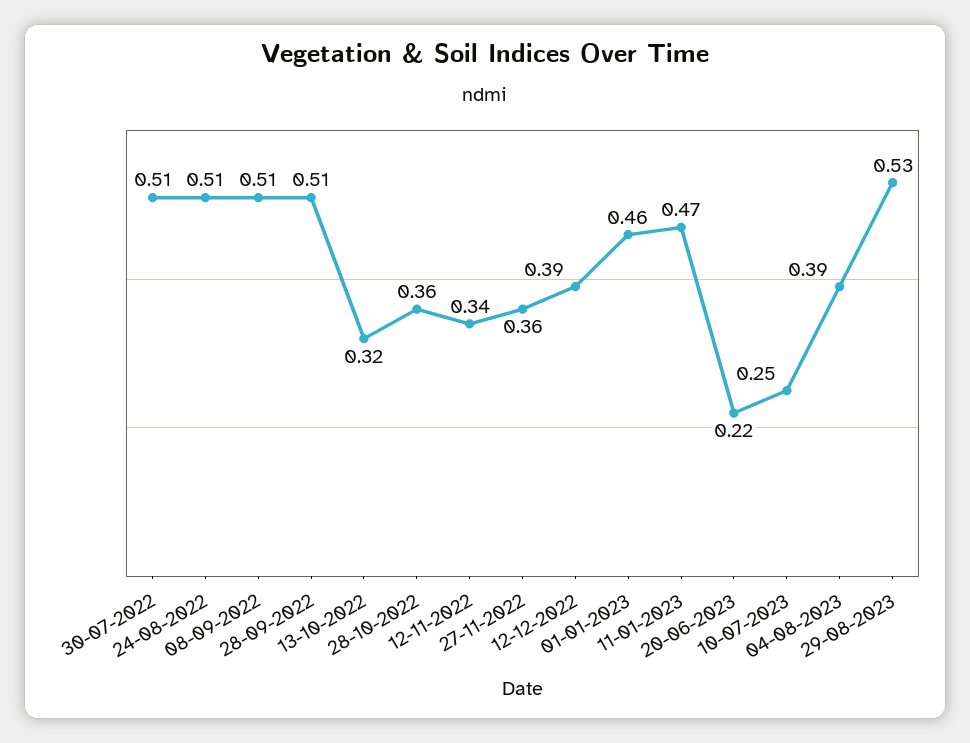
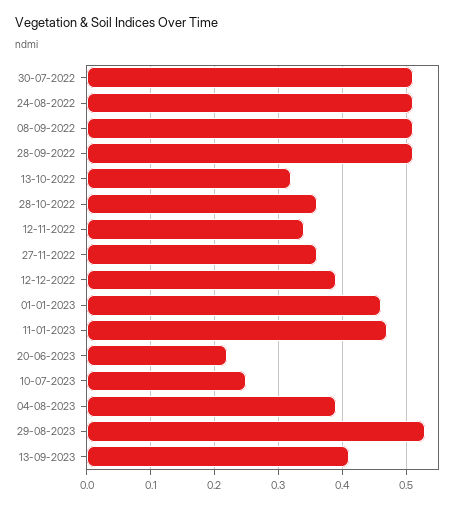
13-09-2023: none -> 0.41

